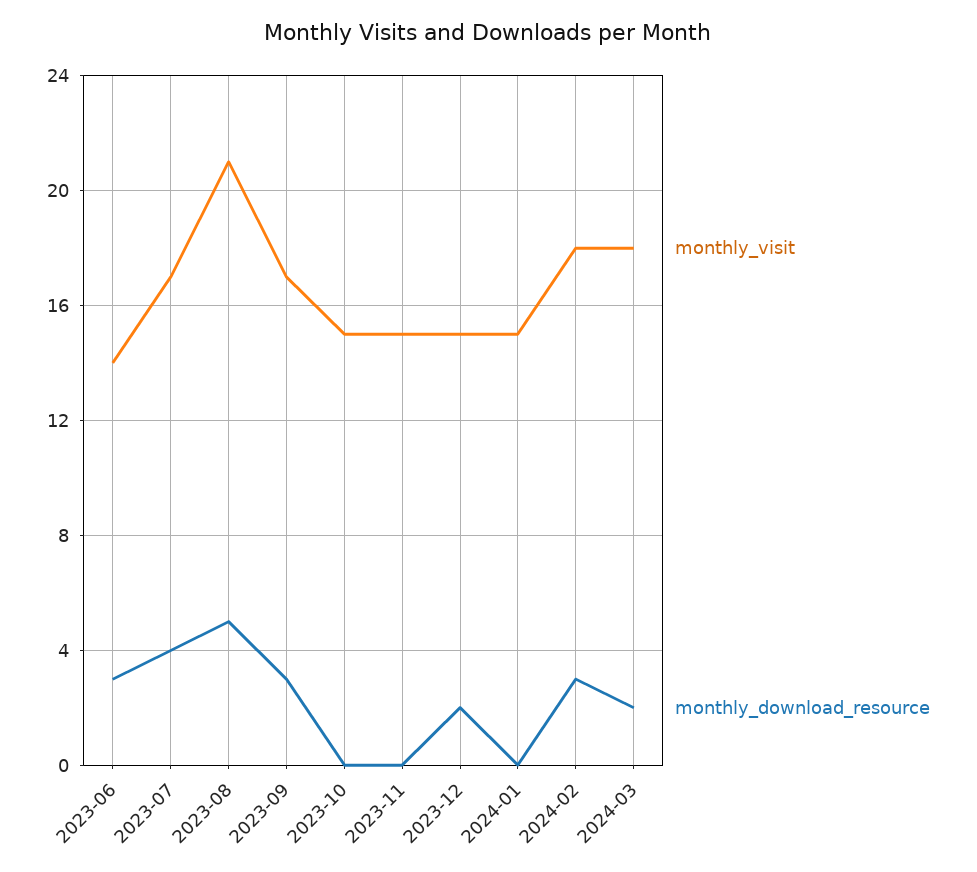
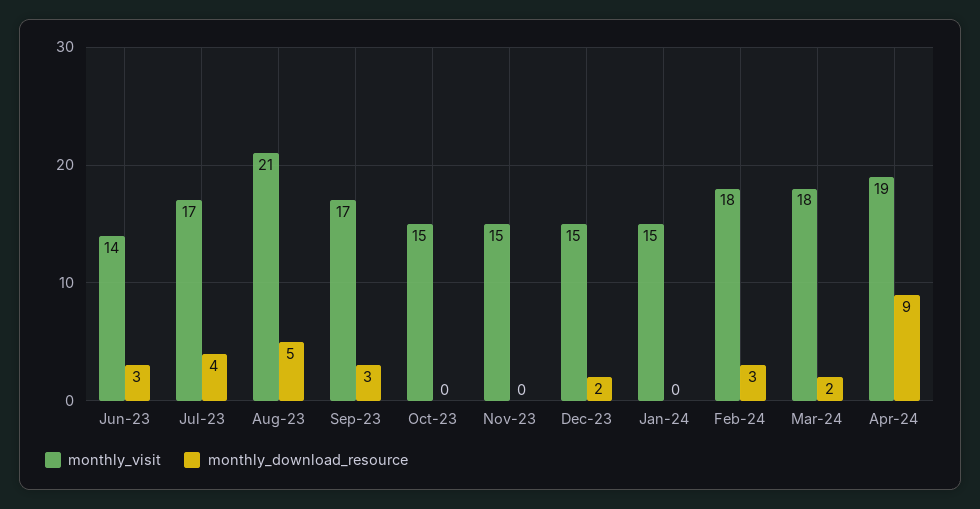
monthly_visit, Apr-24: none -> 19
monthly_download_resource, Apr-24: none -> 9

